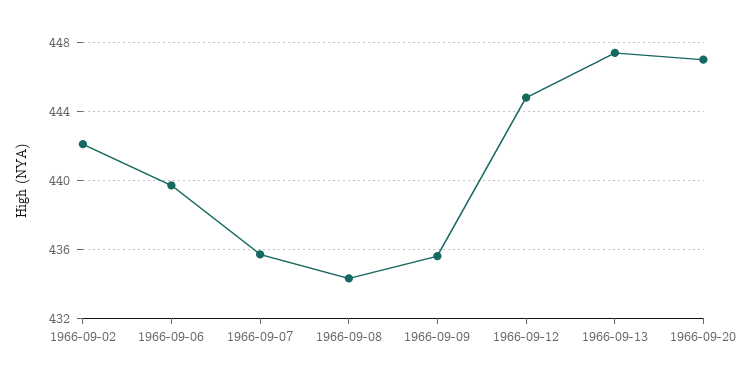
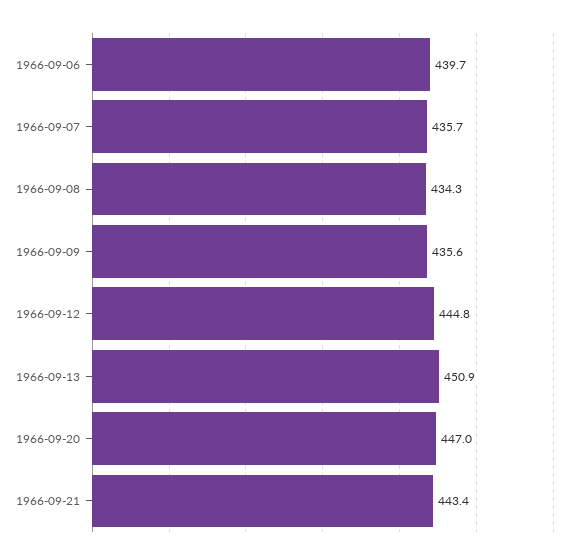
1966-09-02: 442 -> none
1966-09-13: 447.5 -> 450.9
1966-09-21: none -> 443.4

